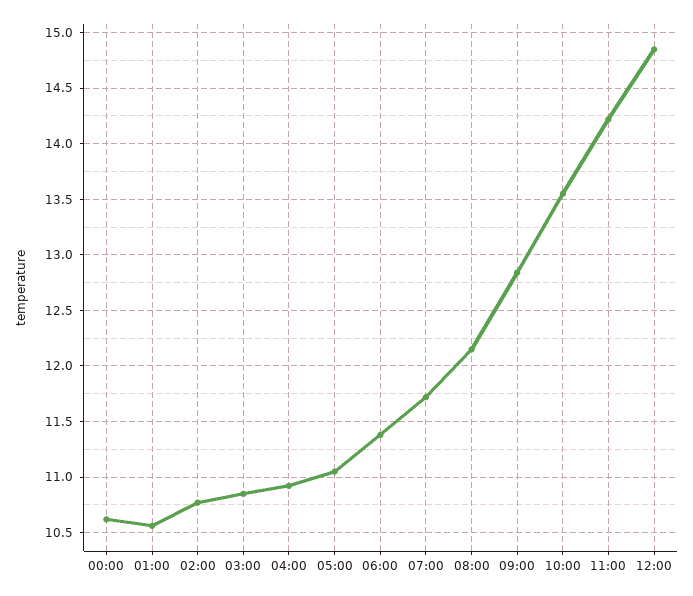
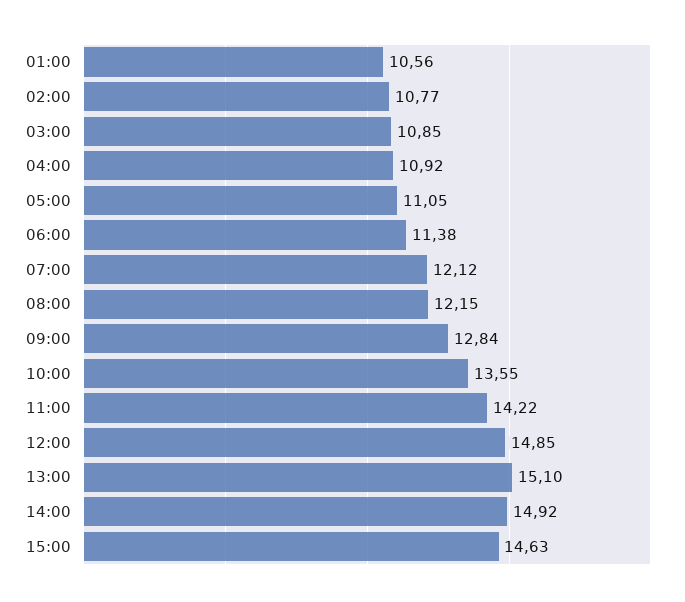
00:00: 10.6 -> none
07:00: 11.7 -> 12.12
13:00: none -> 15.1
14:00: none -> 14.92
15:00: none -> 14.63

